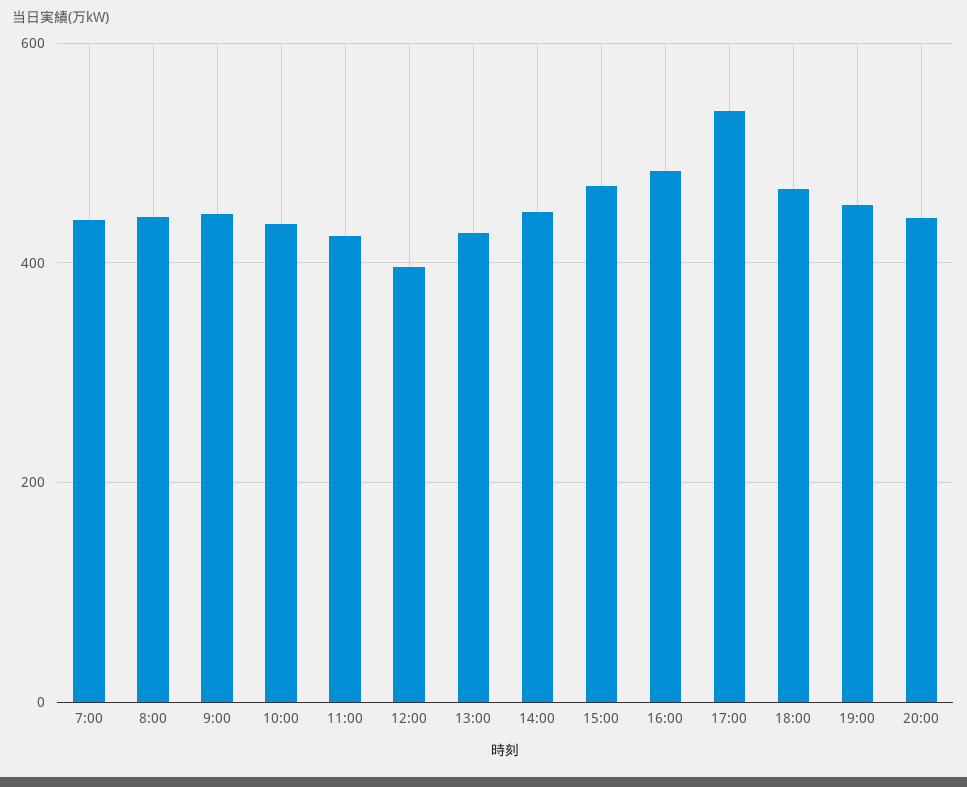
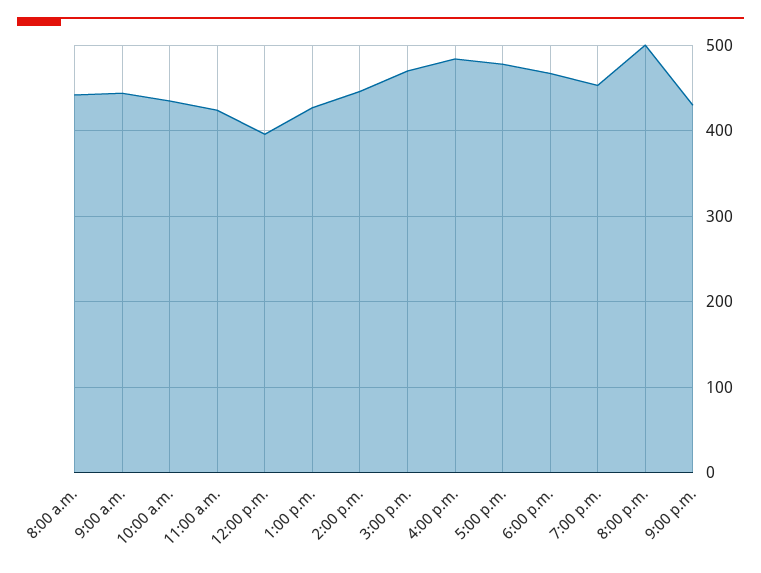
7:00: 440 -> none
17:00: 540 -> 480
20:00: 440 -> 500
9:00 p.m.: none -> 430

